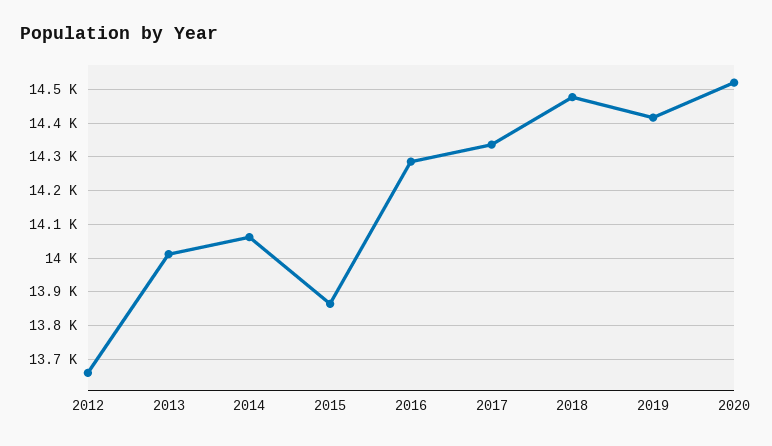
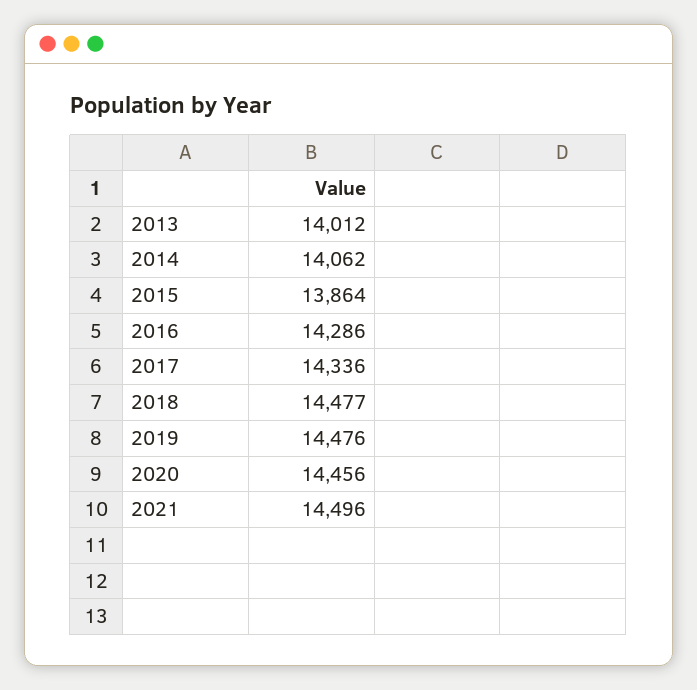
2012: 13660 -> none
2019: 14420 -> 14476
2020: 14520 -> 14456
2021: none -> 14496

